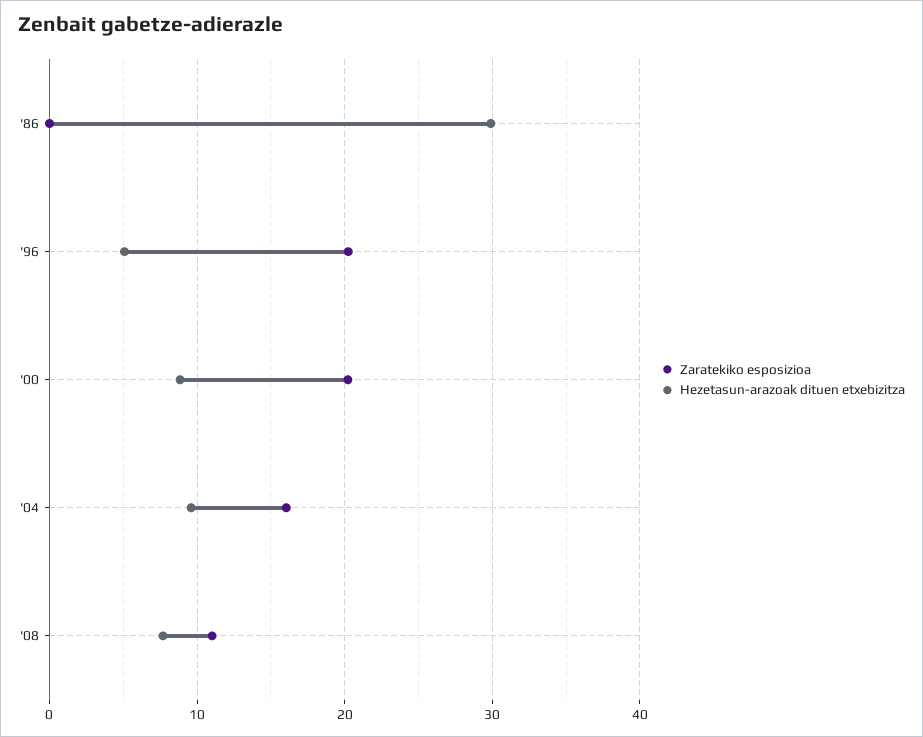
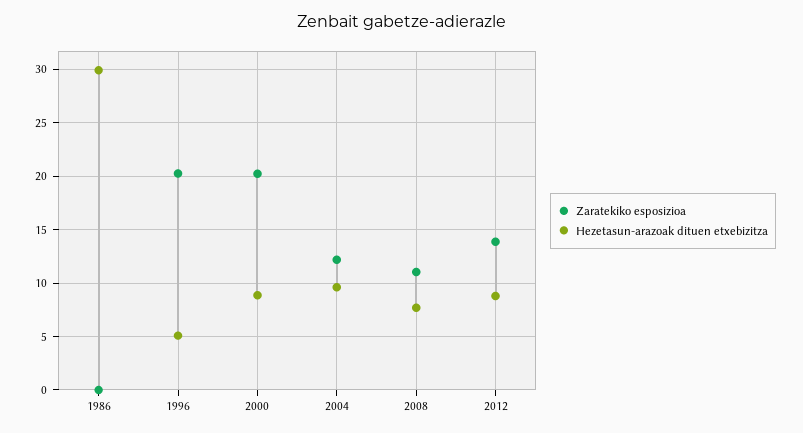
Zaratekiko esposizioa, '04: 16 -> 12
Zaratekiko esposizioa, 2012: none -> 14
Hezetasun-arazoak dituen etxebizitza, 2012: none -> 9

